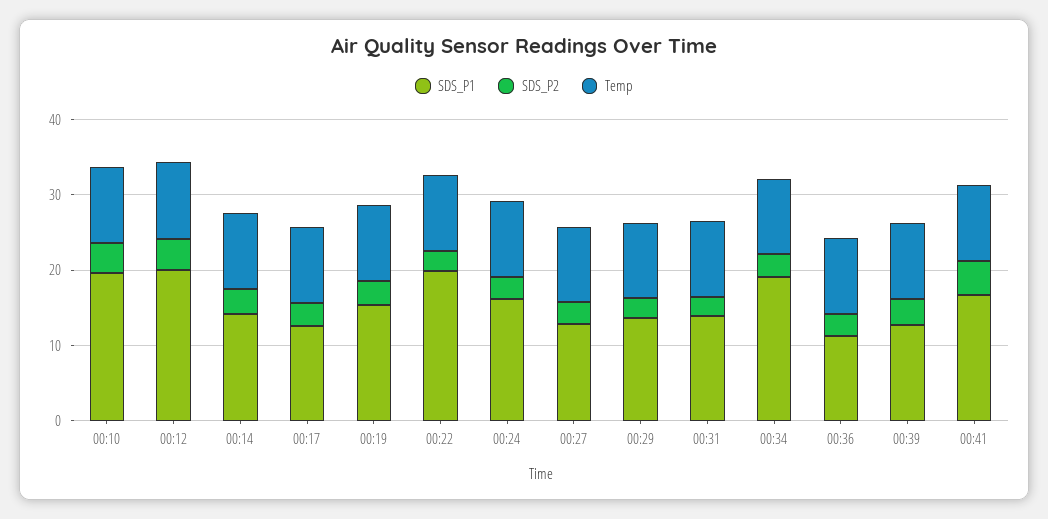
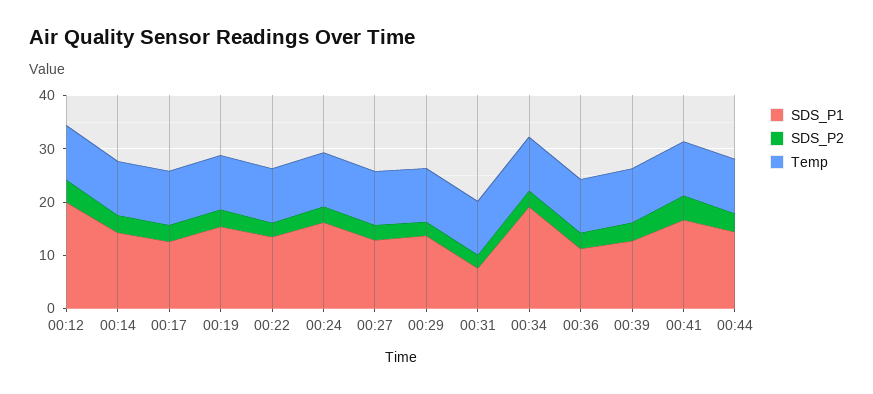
SDS_P1, 00:10: 20 -> none
SDS_P2, 00:10: 4 -> none
Temp, 00:10: 10 -> none
SDS_P1, 00:22: 20 -> 14
SDS_P1, 00:31: 14 -> 8
SDS_P1, 00:44: none -> 14
SDS_P2, 00:44: none -> 4
Temp, 00:44: none -> 10

